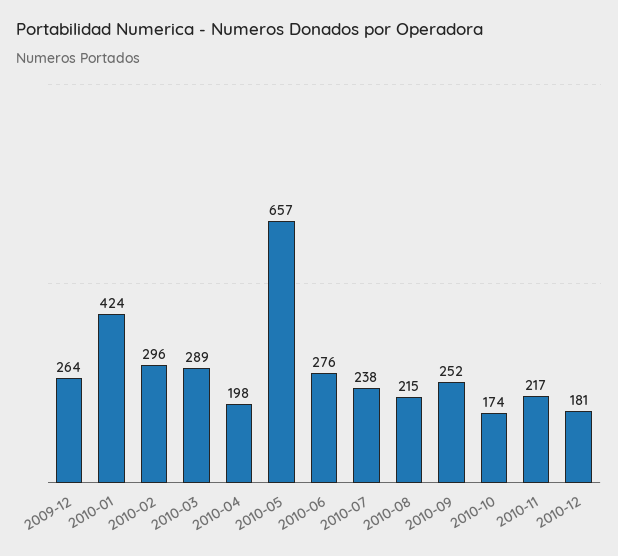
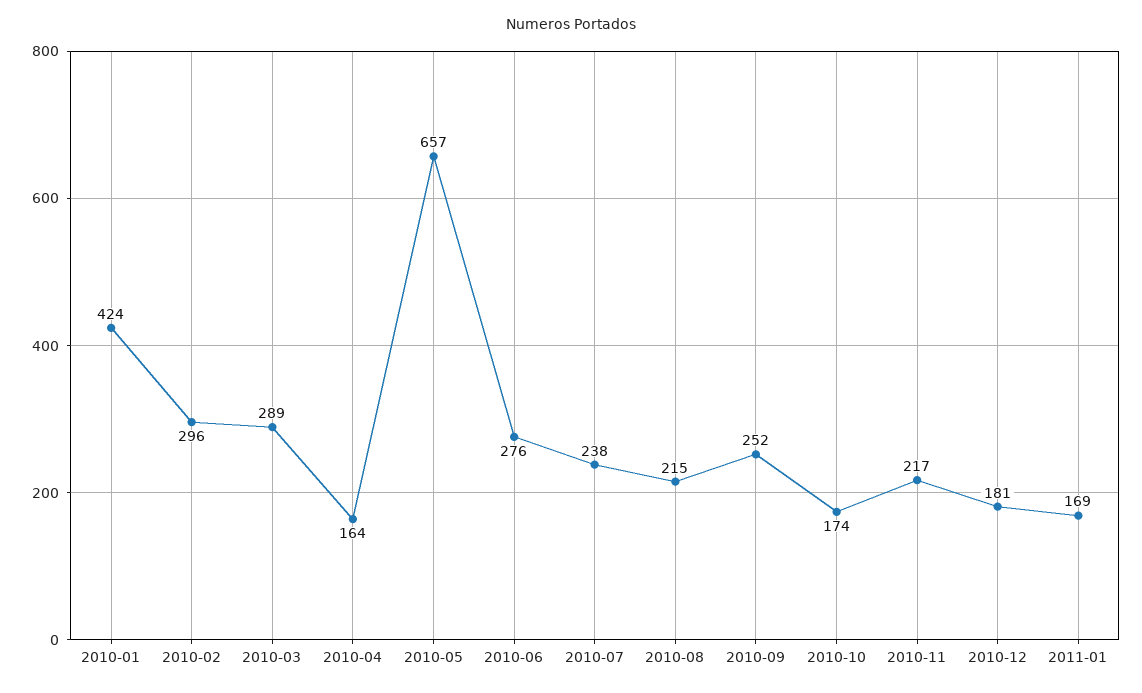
2009-12: 264 -> none
2010-04: 198 -> 164
2011-01: none -> 169

